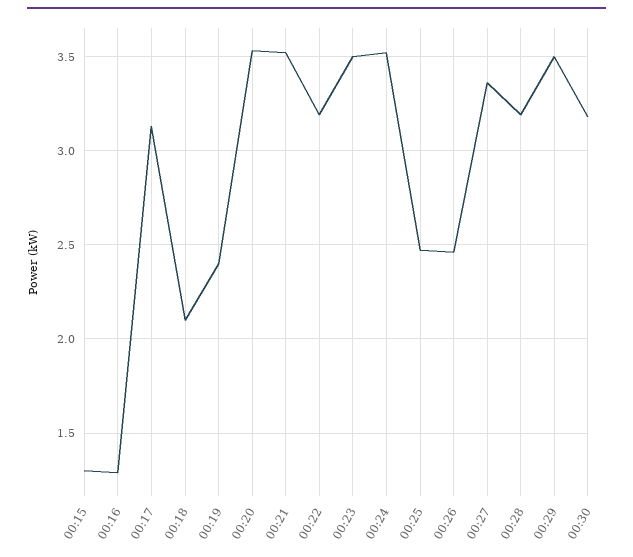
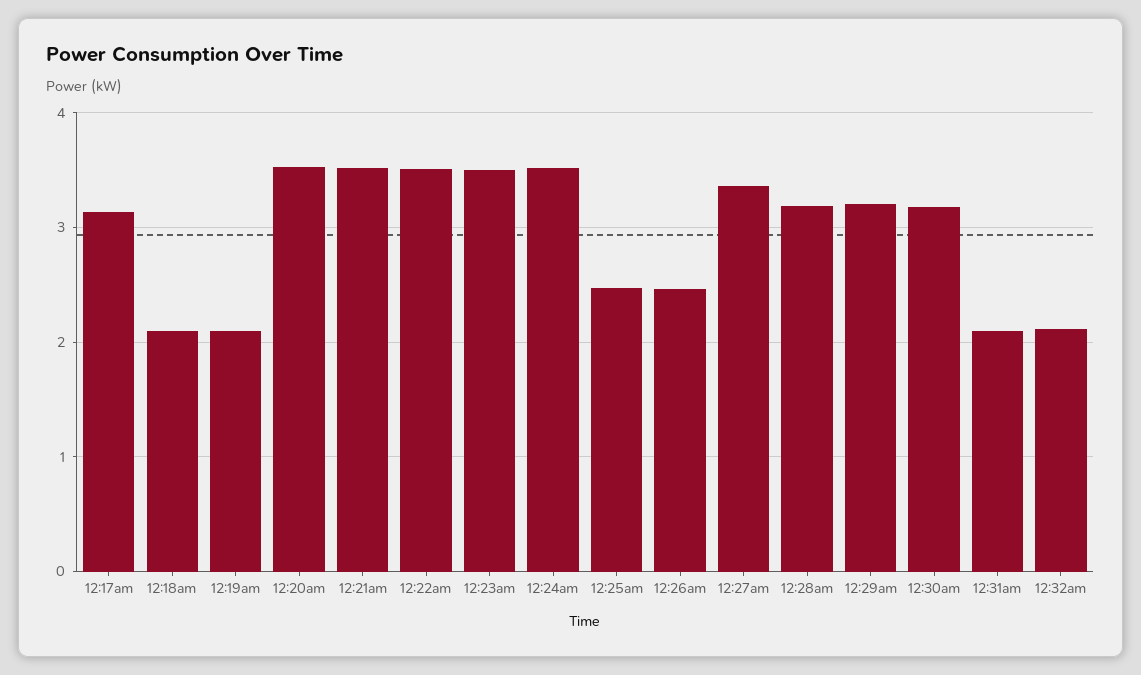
00:15: 1.3 -> none
00:16: 1.3 -> none
00:19: 2.4 -> 2.1
00:22: 3.2 -> 3.5
00:29: 3.5 -> 3.2
12:31am: none -> 2.1
12:32am: none -> 2.1

